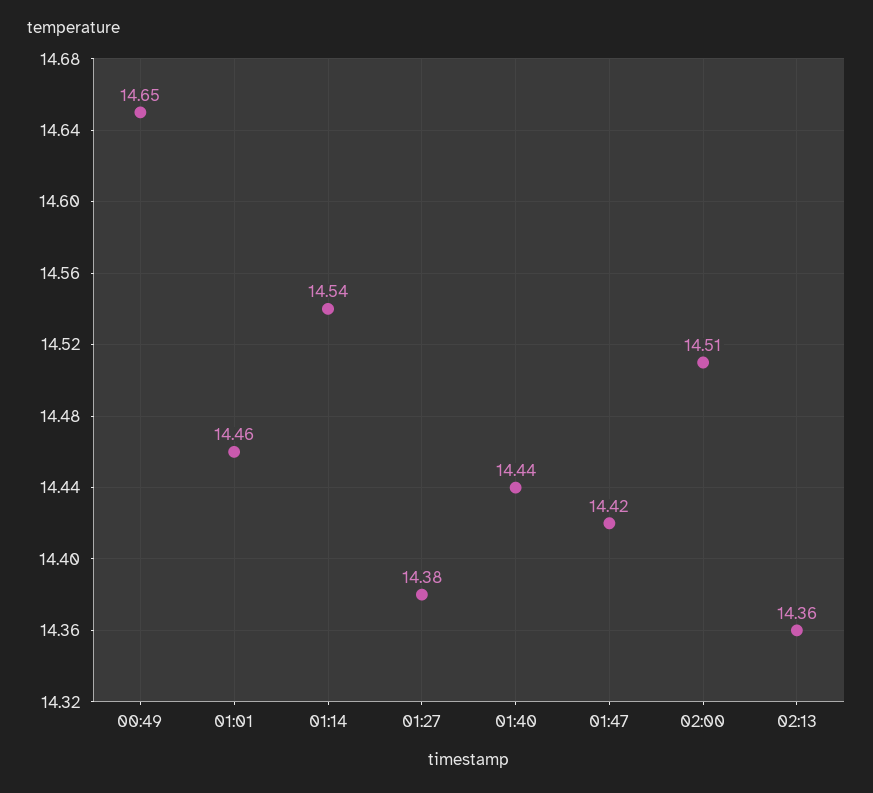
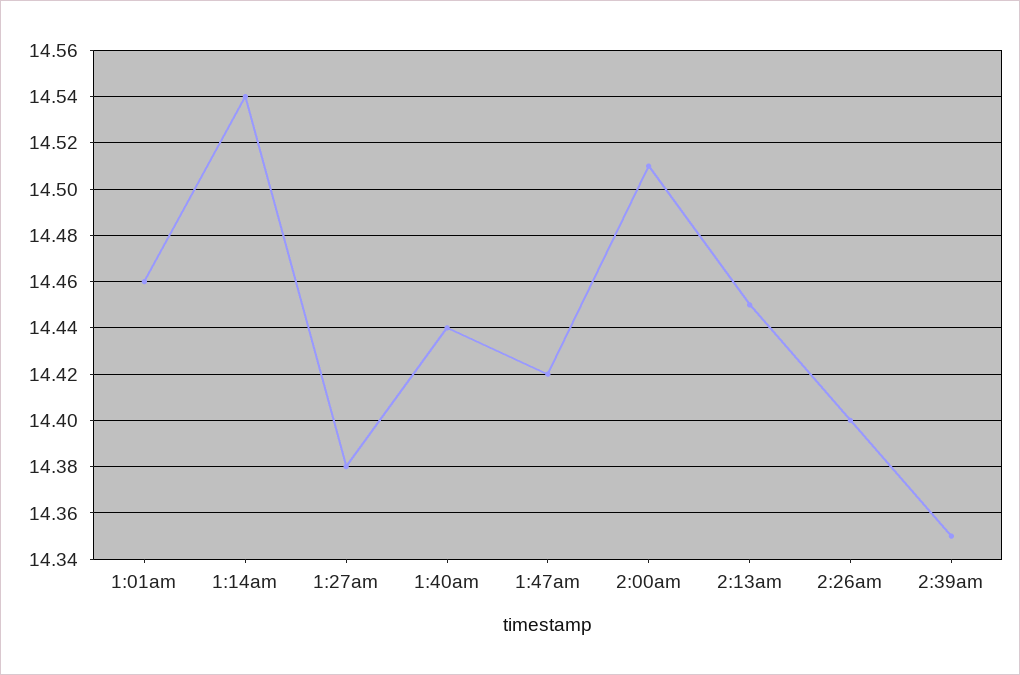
00:49: 14.65 -> none
02:13: 14.36 -> 14.45
2:26am: none -> 14.4
2:39am: none -> 14.35

